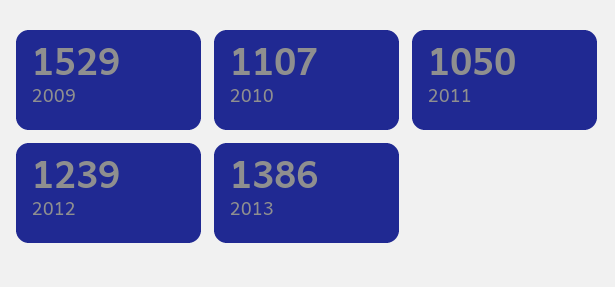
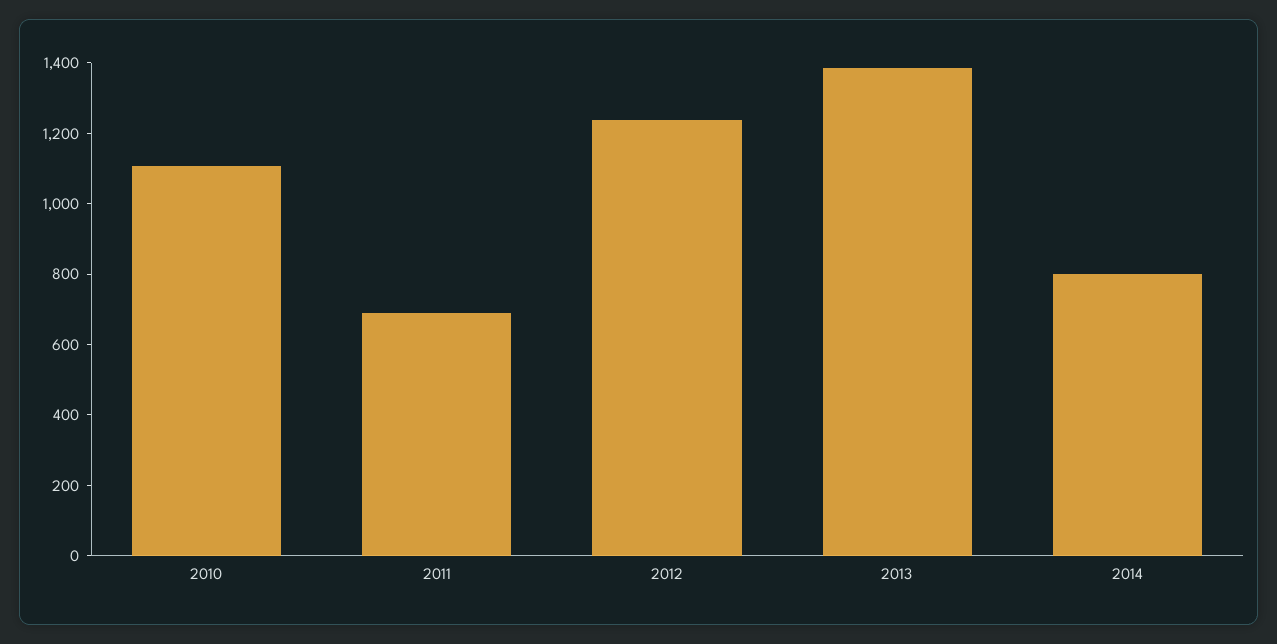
2009: 1529 -> none
2011: 1050 -> 700
2014: none -> 800

